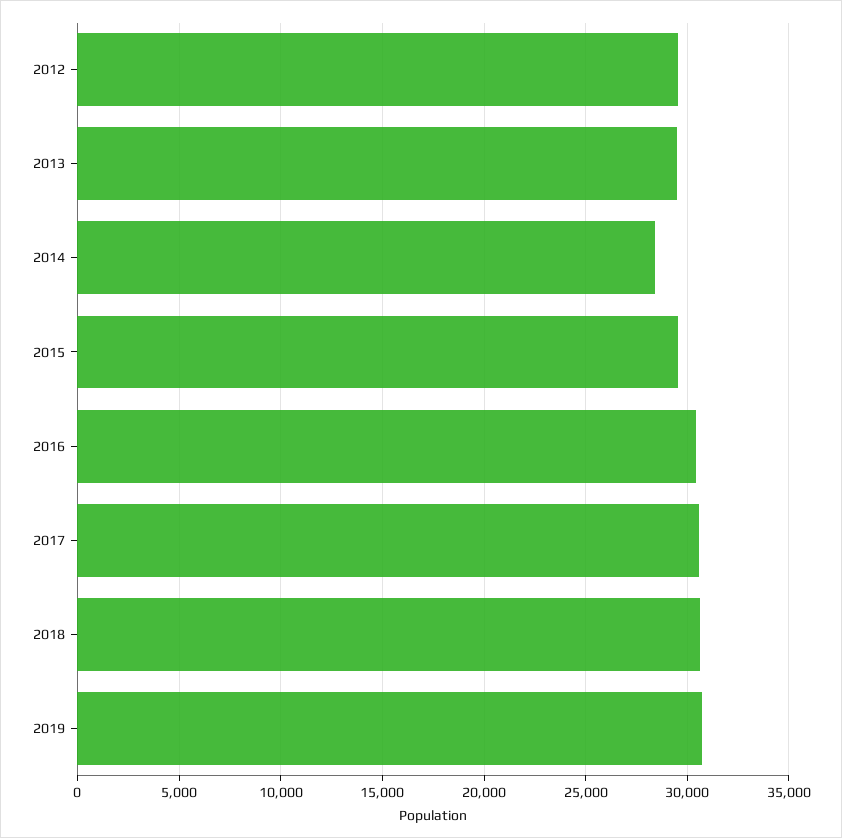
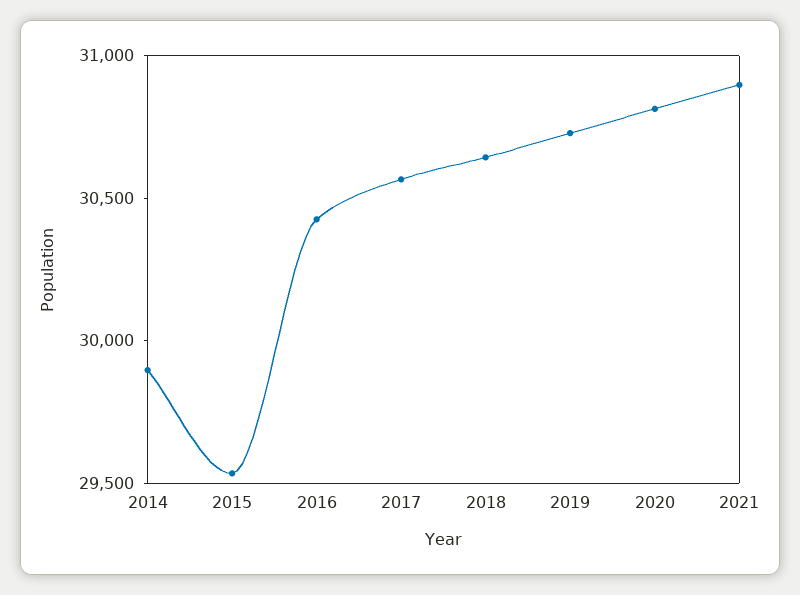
2012: 29500 -> none
2013: 29500 -> none
2014: 28500 -> 29900
2020: none -> 30800
2021: none -> 30900

